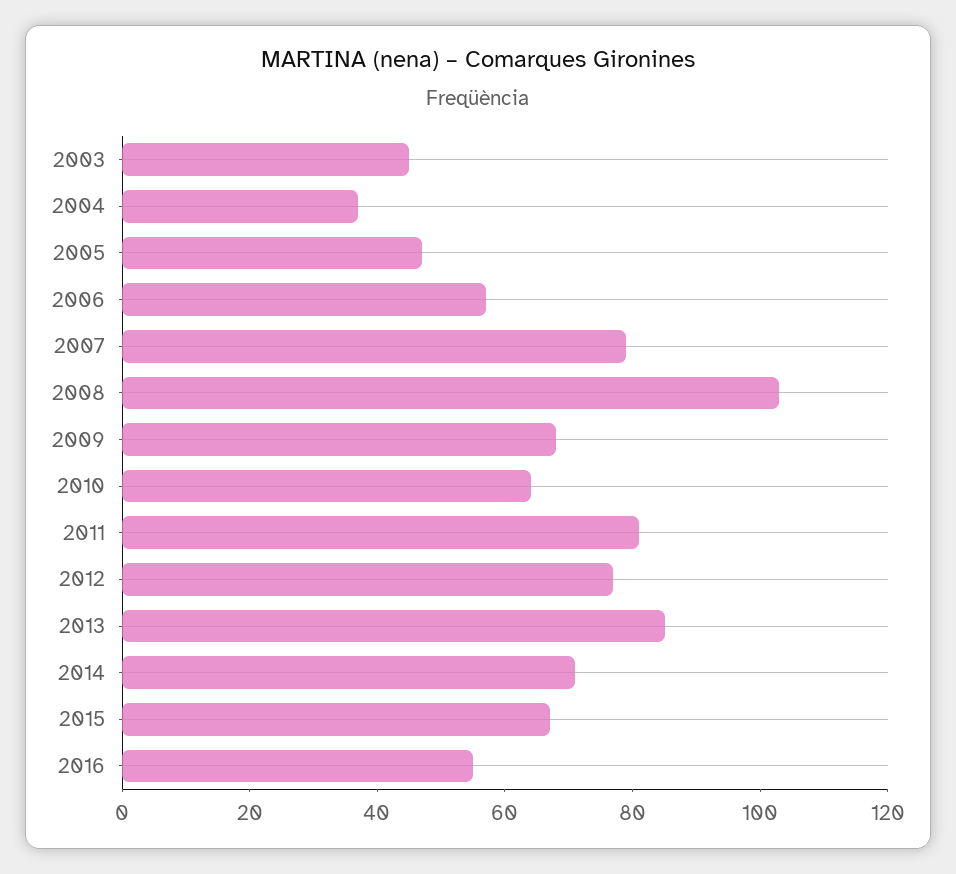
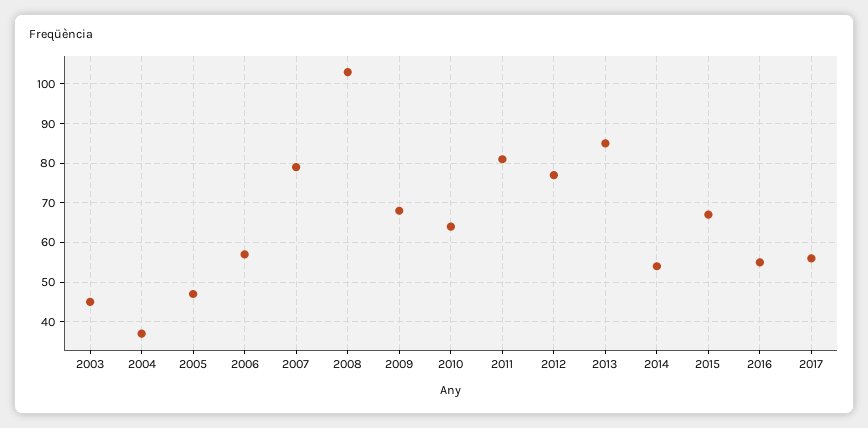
2014: 70 -> 55
2017: none -> 55

